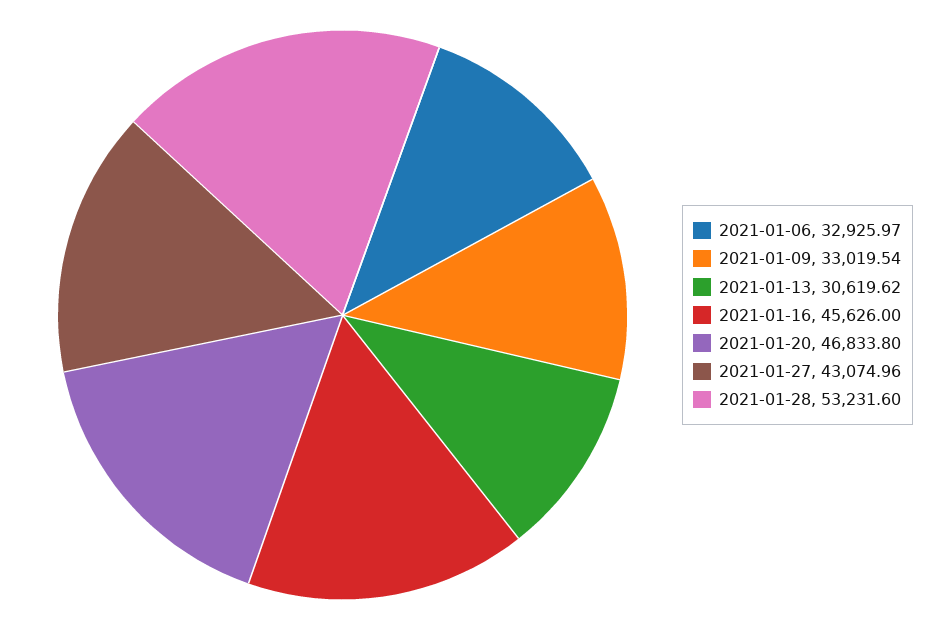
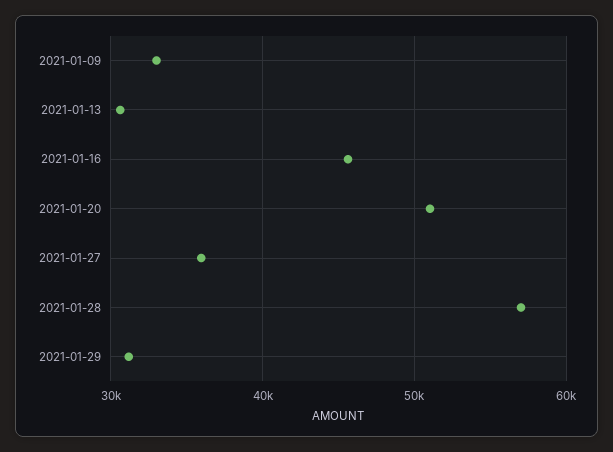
2021-01-06: 32925.97 -> none
2021-01-20: 46833.8 -> 51000
2021-01-27: 43074.96 -> 36000
2021-01-28: 53231.6 -> 57000
2021-01-29: none -> 31000

